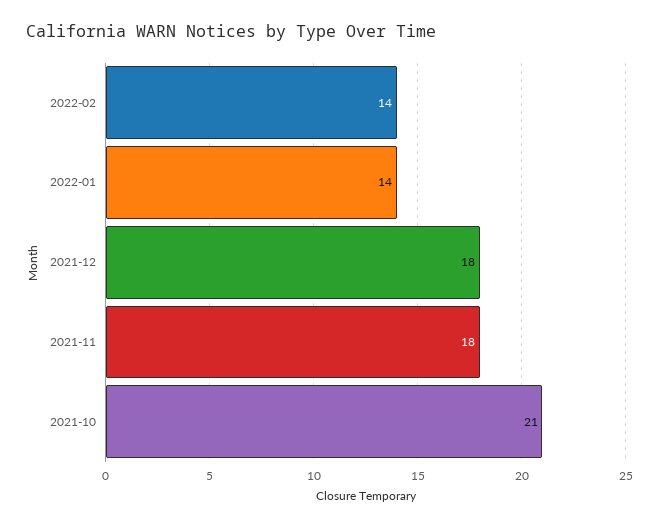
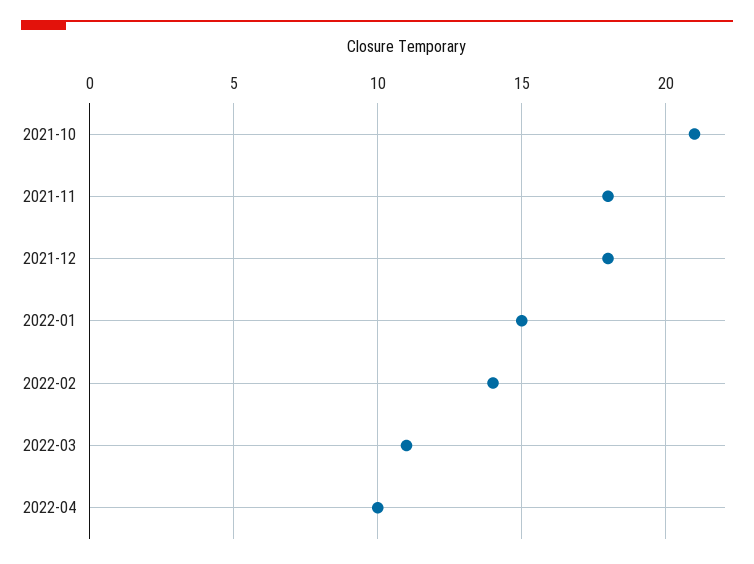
2022-01: 14 -> 15
2022-03: none -> 11
2022-04: none -> 10

